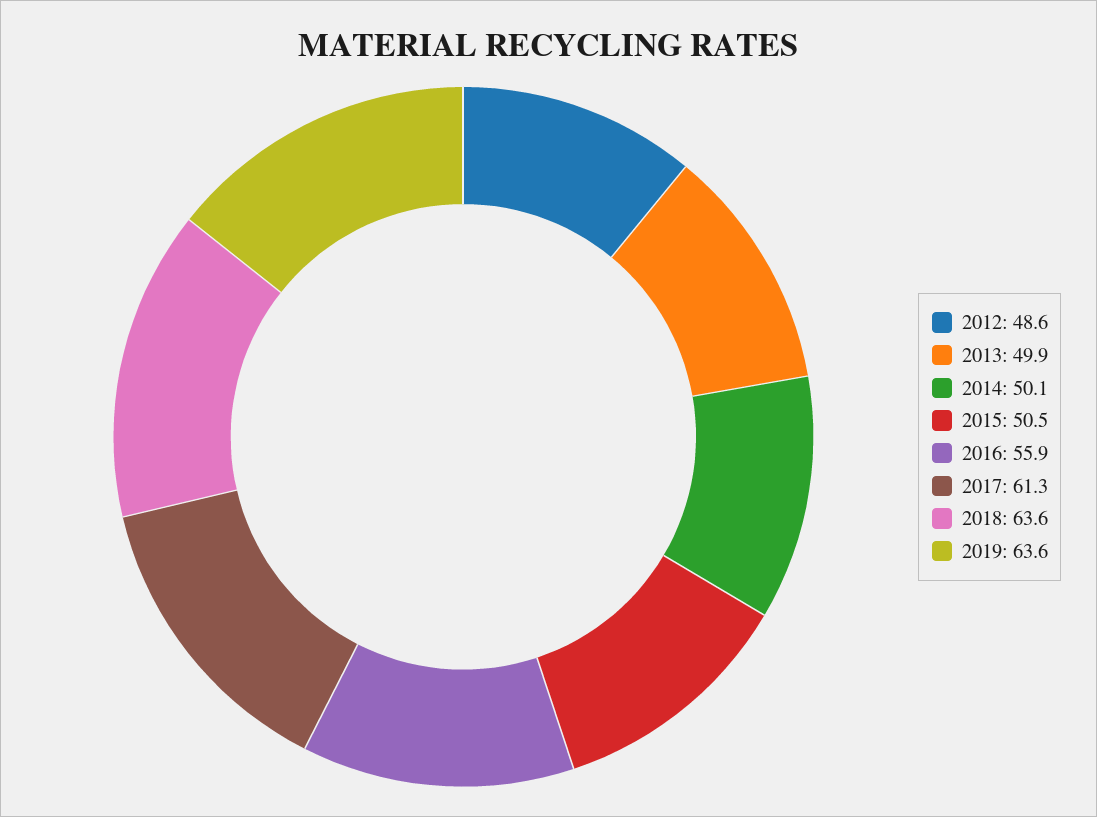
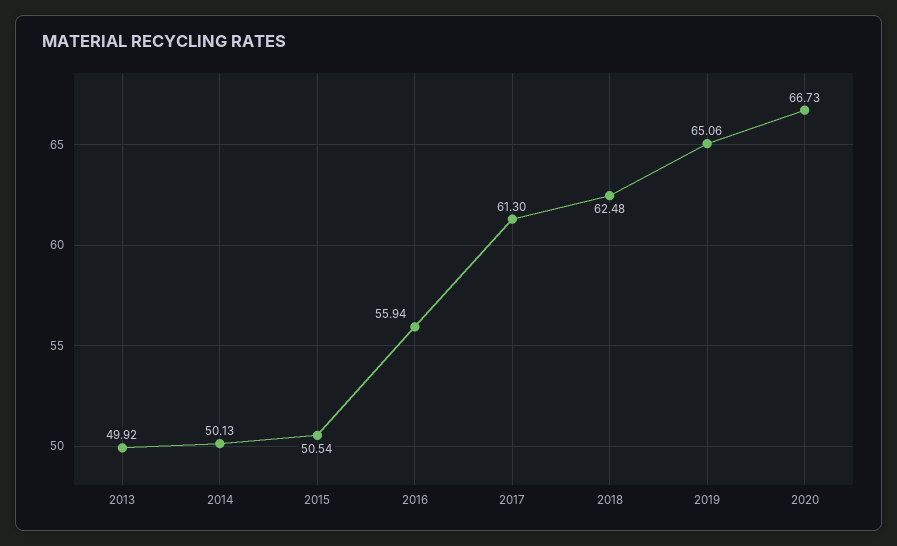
2012: 48.6 -> none
2018: 63.6 -> 62.48
2019: 63.6 -> 65.06
2020: none -> 66.73

